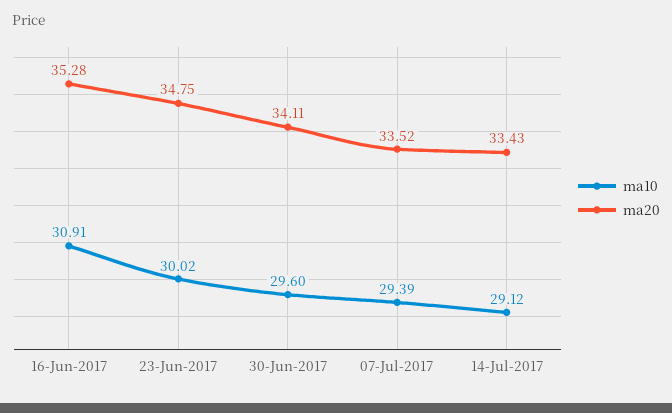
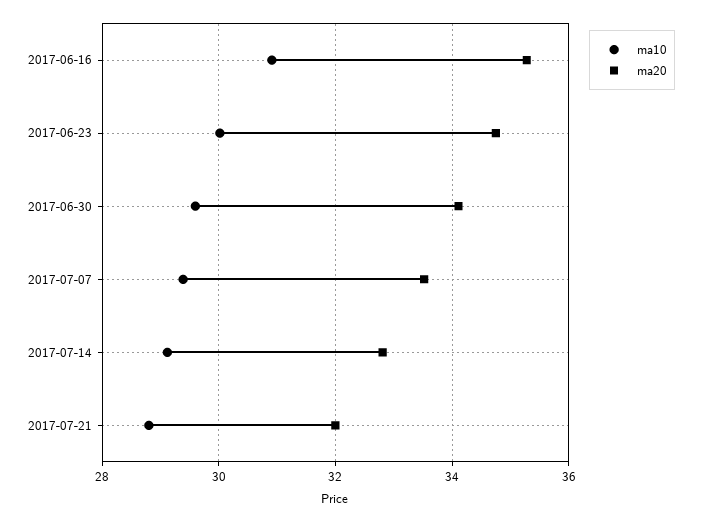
ma20, 14-Jul-2017: 33.43 -> 32.8
ma10, 2017-07-21: none -> 28.8
ma20, 2017-07-21: none -> 32

